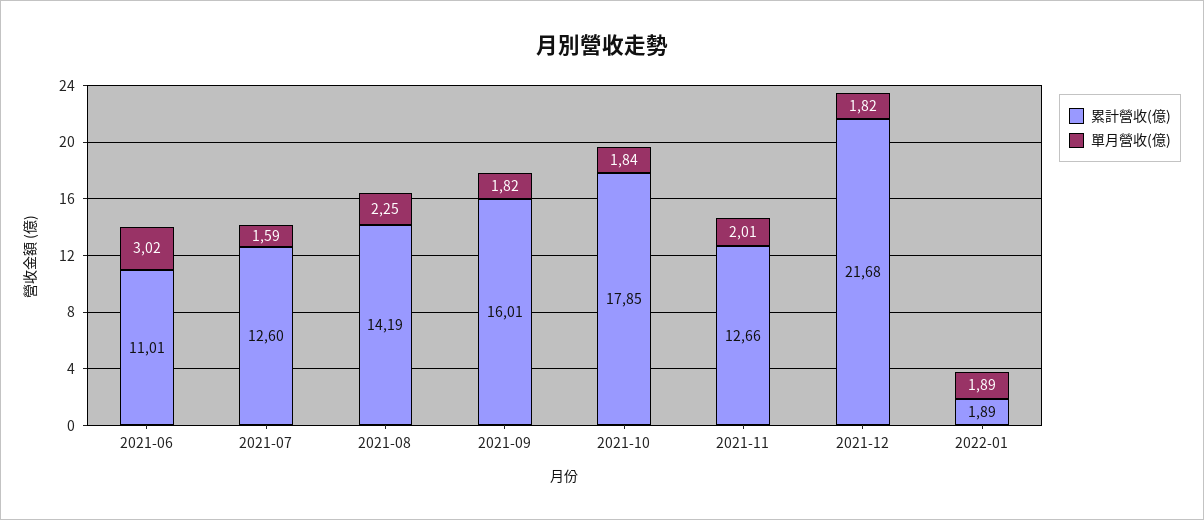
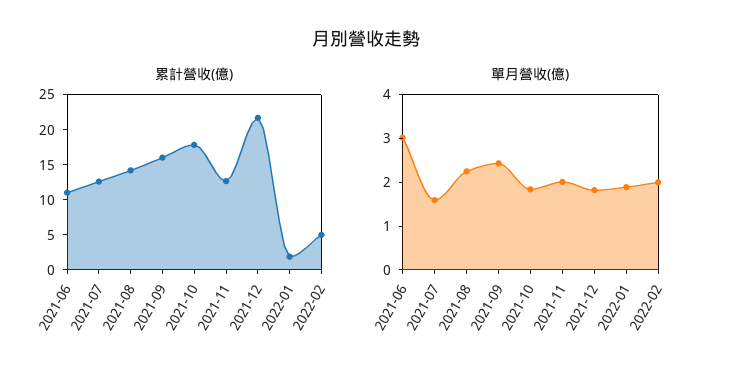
單月營收(億), 2021-09: 1.82 -> 2.4
累計營收(億), 2022-02: none -> 5
單月營收(億), 2022-02: none -> 2

